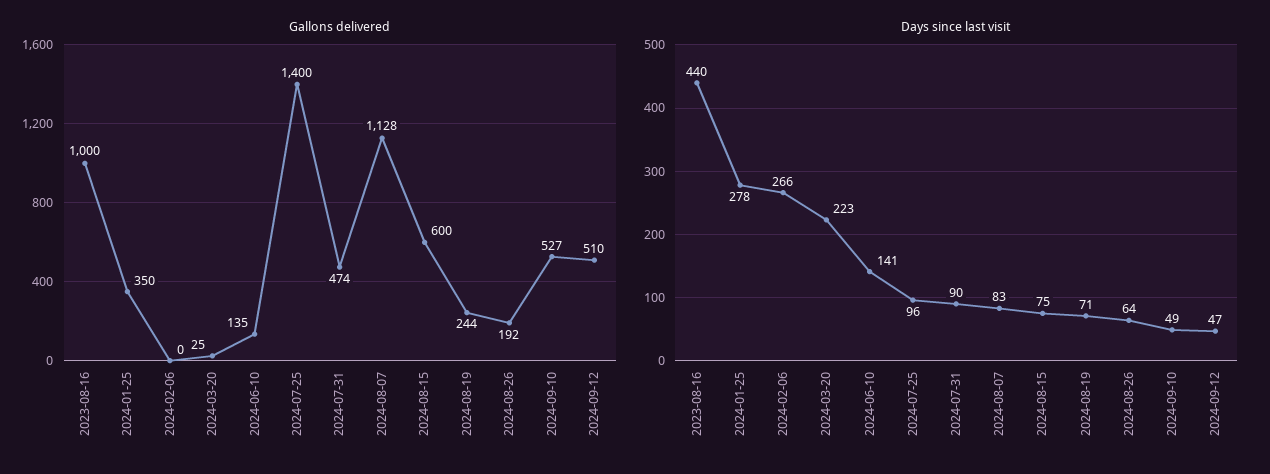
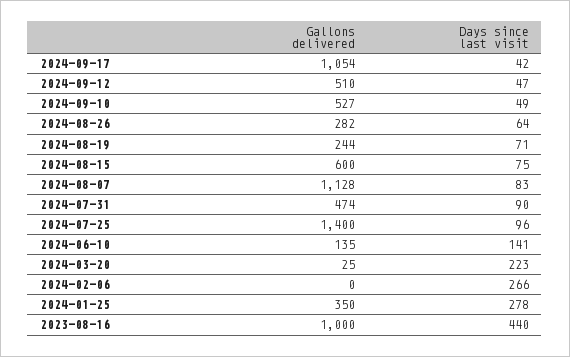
Gallons delivered, 2024-08-26: 192 -> 282
Gallons delivered, 2024-09-17: none -> 1054
Days since last visit, 2024-09-17: none -> 42

